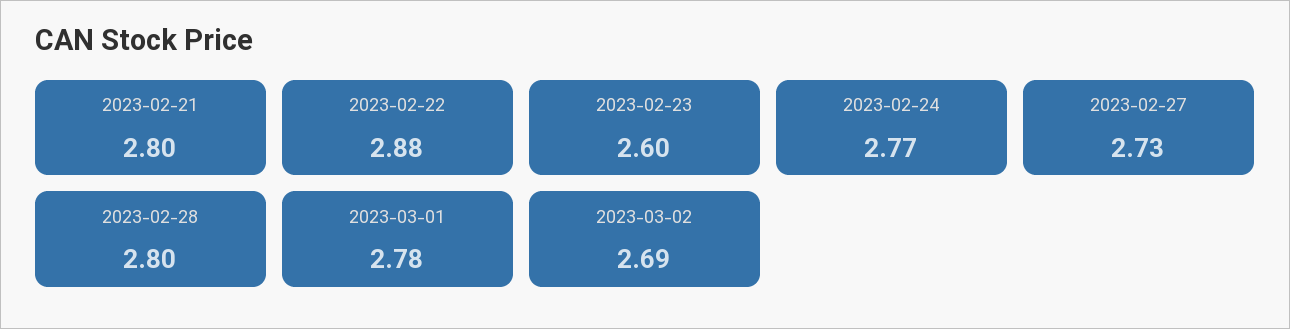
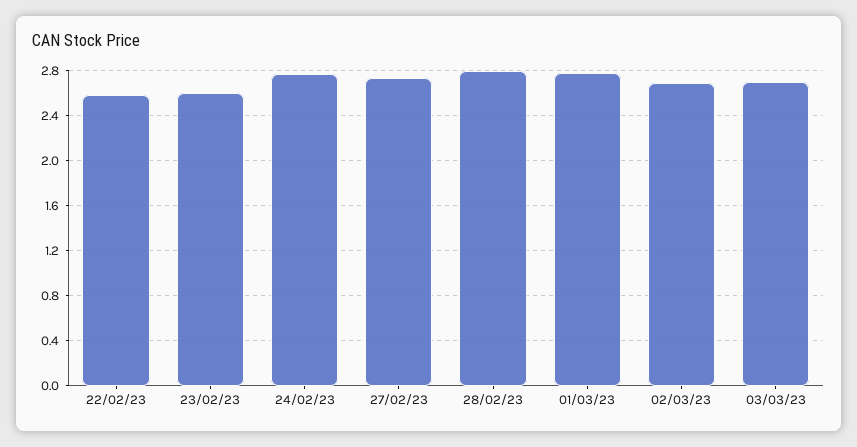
2023-02-21: 2.8 -> none
2023-02-22: 2.88 -> 2.6
03/03/23: none -> 2.7

